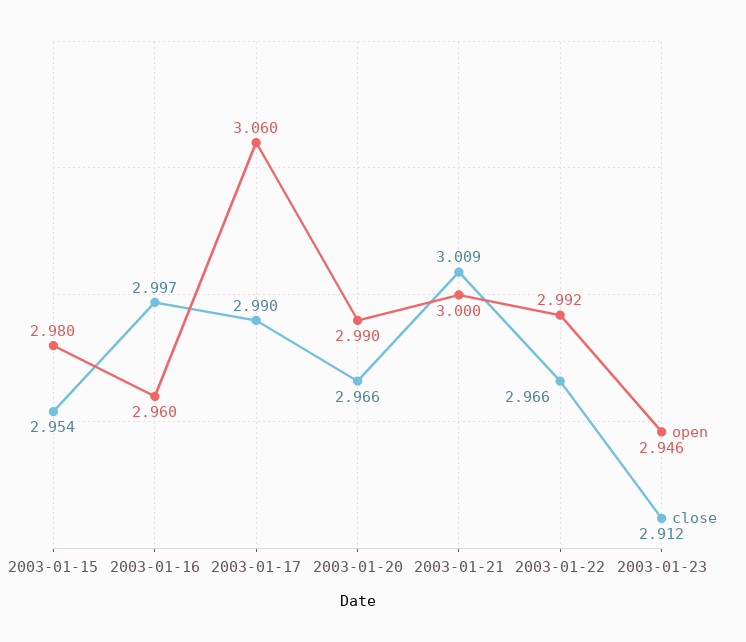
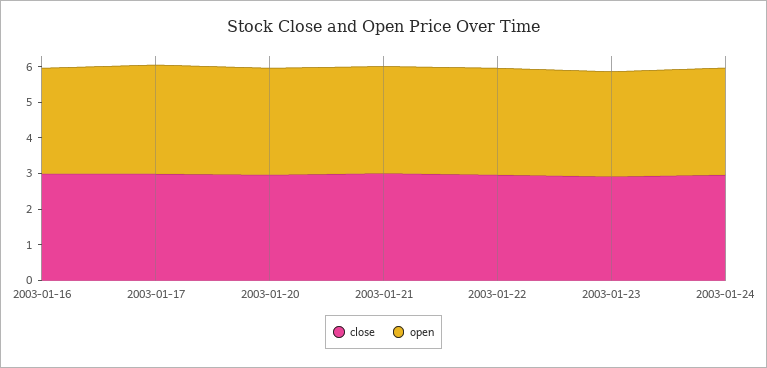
open, 2003-01-15: 2.98 -> none
close, 2003-01-15: 2.954 -> none
close, 2003-01-24: none -> 3
open, 2003-01-24: none -> 3

